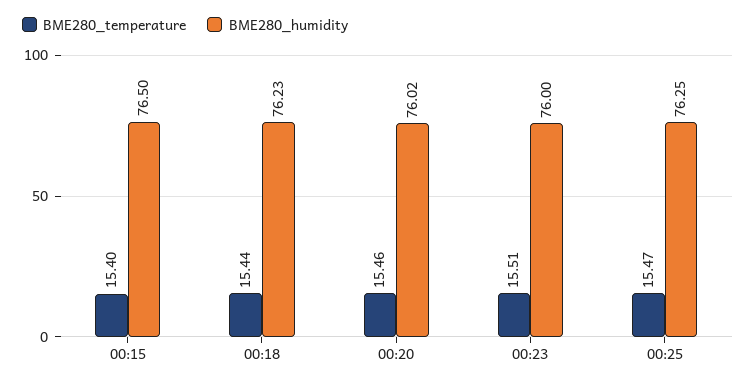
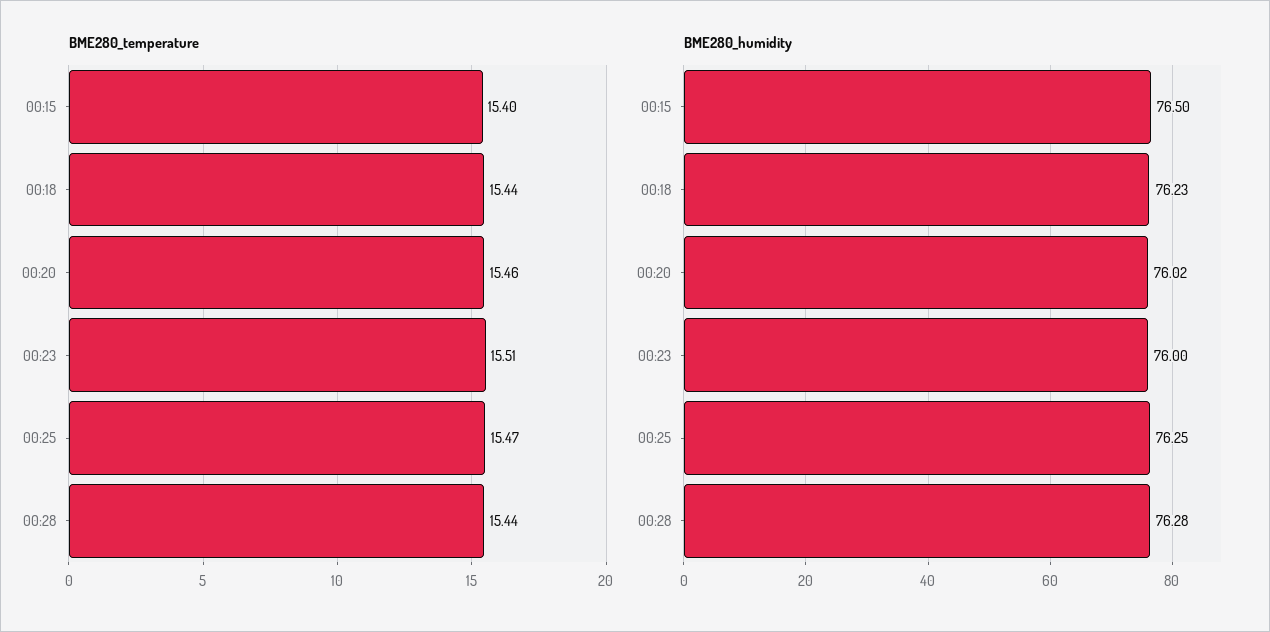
BME280_temperature, 00:28: none -> 15.44
BME280_humidity, 00:28: none -> 76.28

